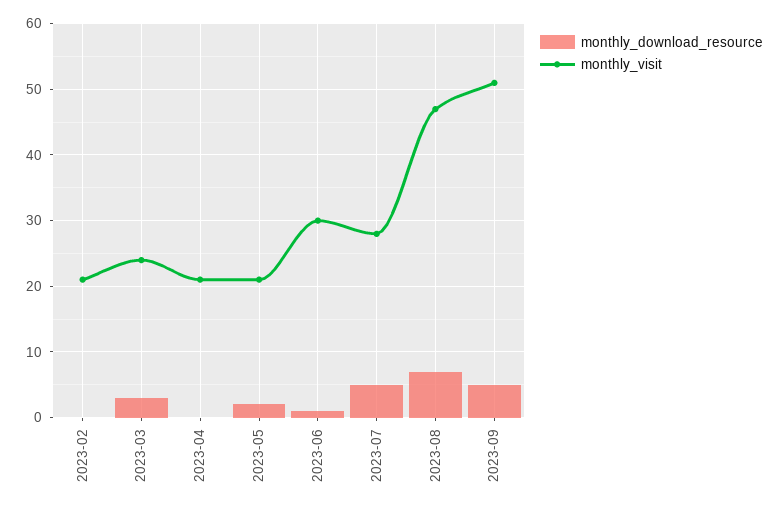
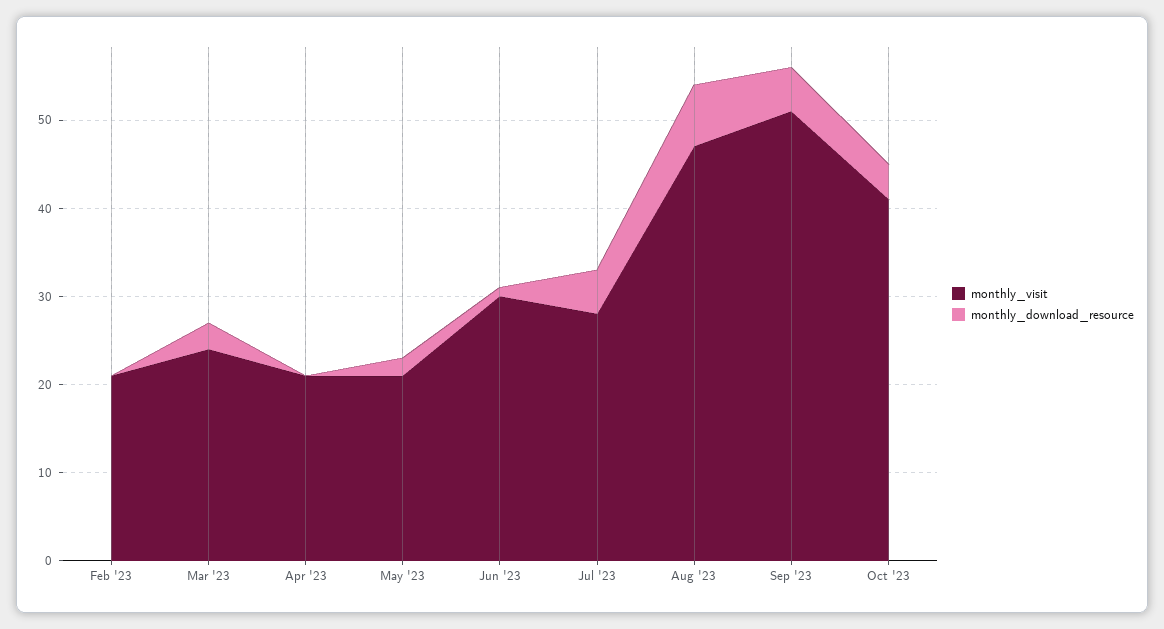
monthly_visit, Oct '23: none -> 41
monthly_download_resource, Oct '23: none -> 4

